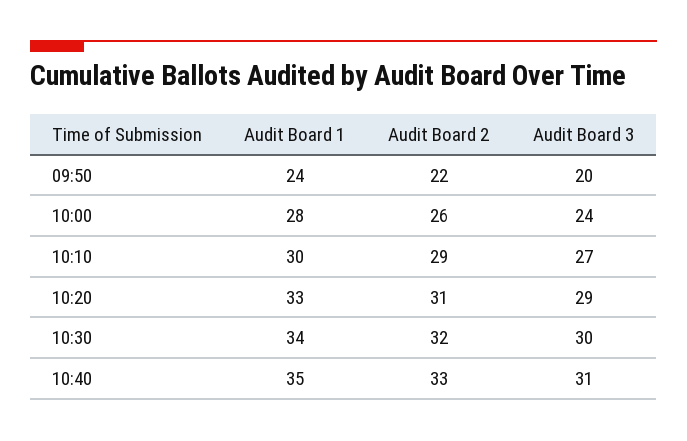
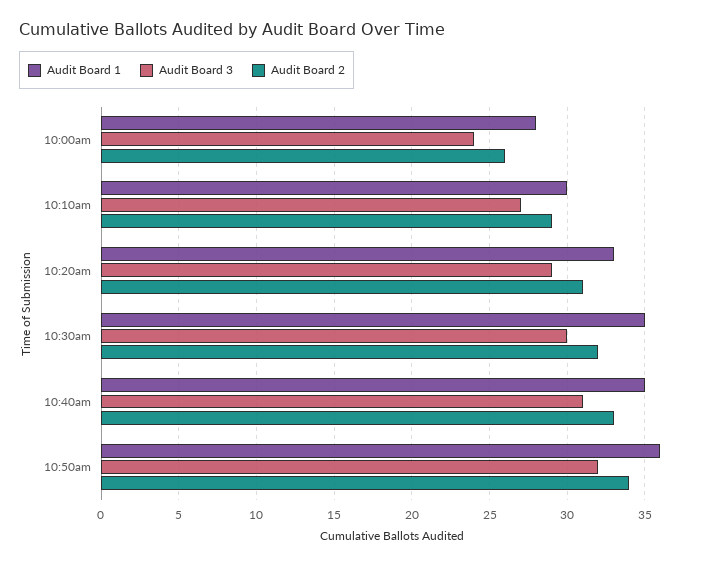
Audit Board 1, 09:50: 24 -> none
Audit Board 2, 09:50: 22 -> none
Audit Board 3, 09:50: 20 -> none
Audit Board 1, 10:30: 34 -> 35
Audit Board 1, 10:50am: none -> 36
Audit Board 3, 10:50am: none -> 32
Audit Board 2, 10:50am: none -> 34

